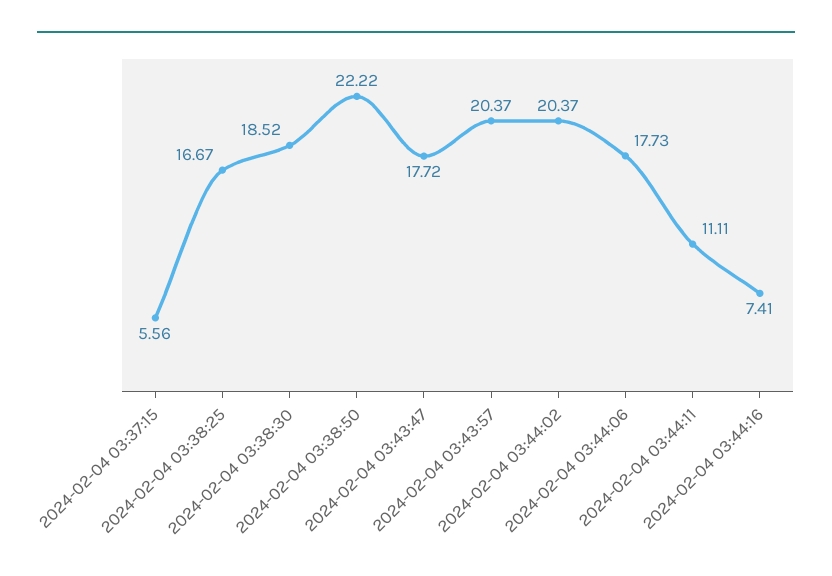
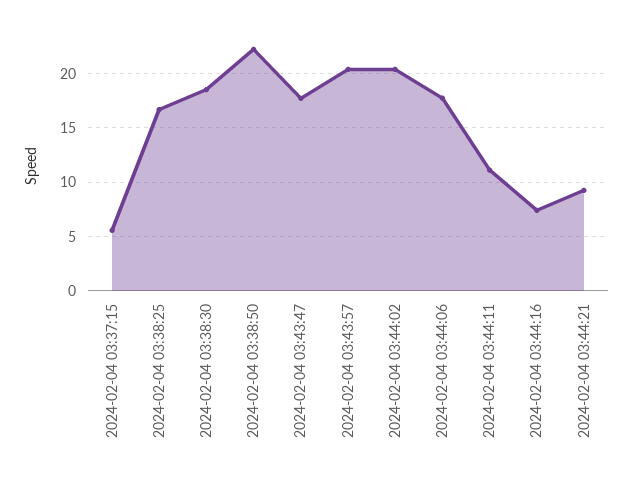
2024-02-04 03:44:21: none -> 9

